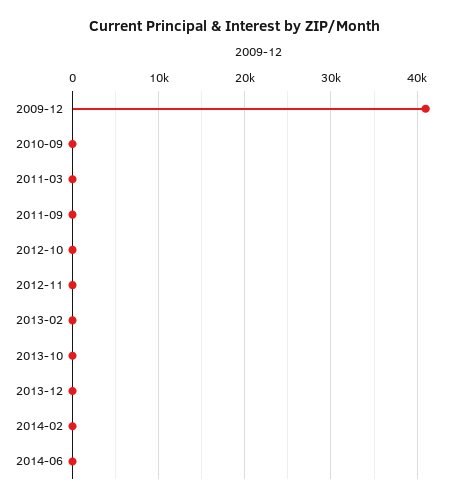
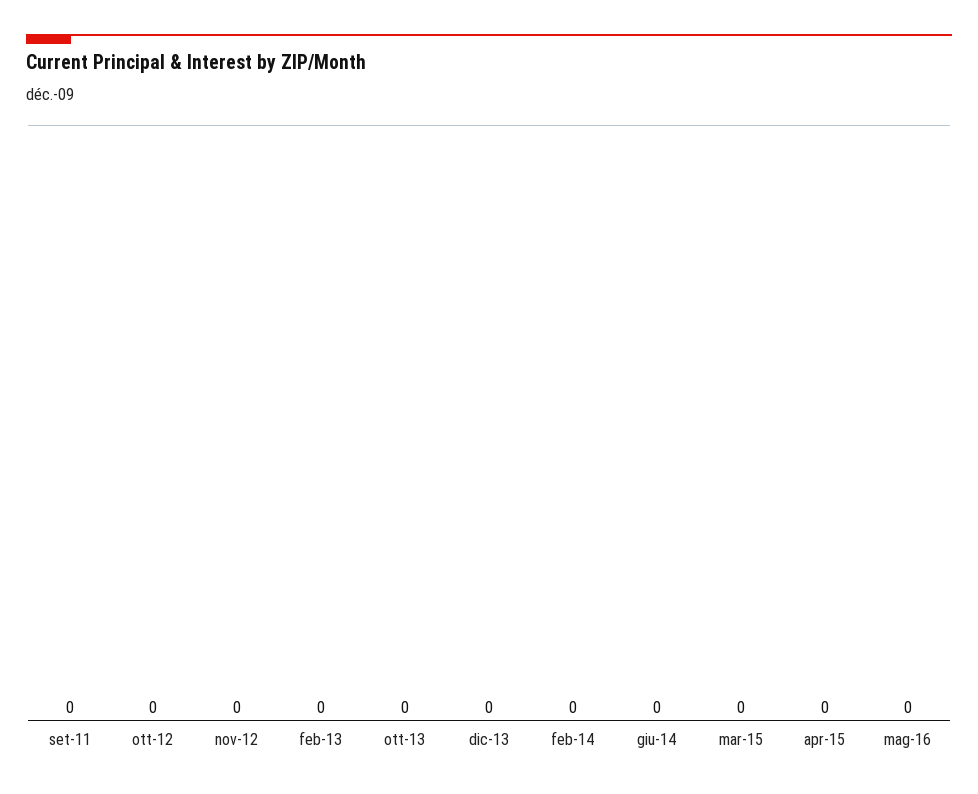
2009-12: 41000 -> none
2010-09: 0 -> none
2011-03: 0 -> none
mar-15: none -> 0
apr-15: none -> 0
mag-16: none -> 0

